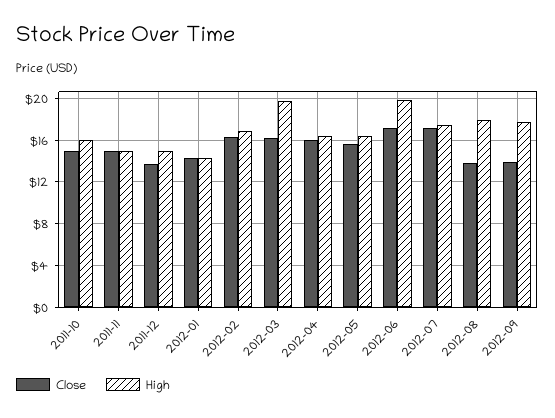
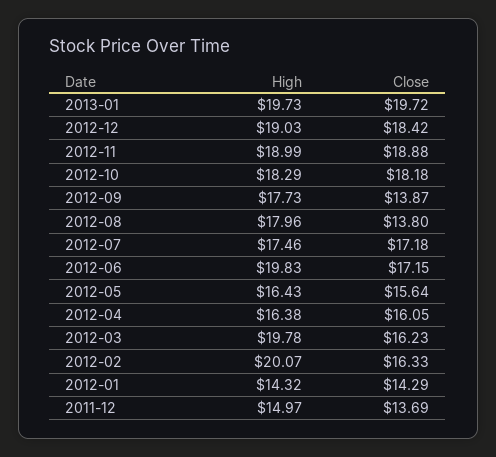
Close, 2011-10: 15 -> none
High, 2011-10: 16 -> none
Close, 2011-11: 15 -> none
High, 2011-11: 15 -> none
High, 2012-02: 17 -> 20.07
High, 2013-01: none -> 19.73
Close, 2013-01: none -> 19.72
High, 2012-12: none -> 19.03
Close, 2012-12: none -> 18.42
High, 2012-11: none -> 18.99
Close, 2012-11: none -> 18.88
High, 2012-10: none -> 18.29
Close, 2012-10: none -> 18.18

